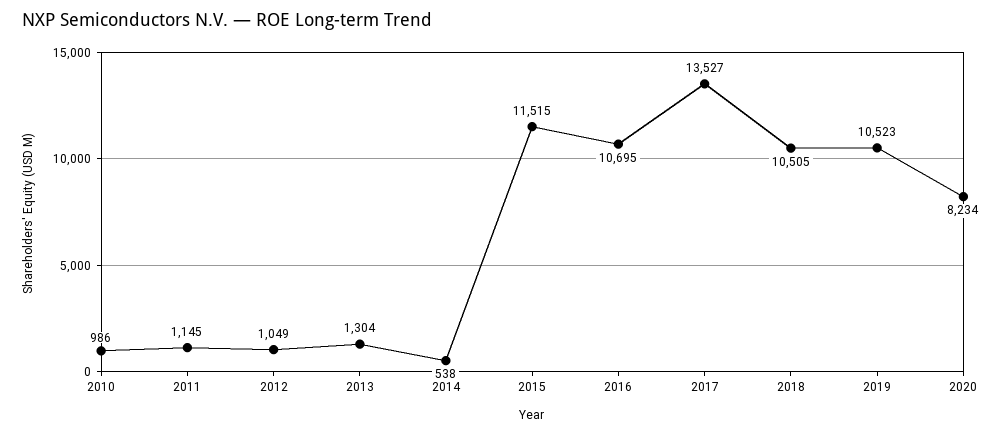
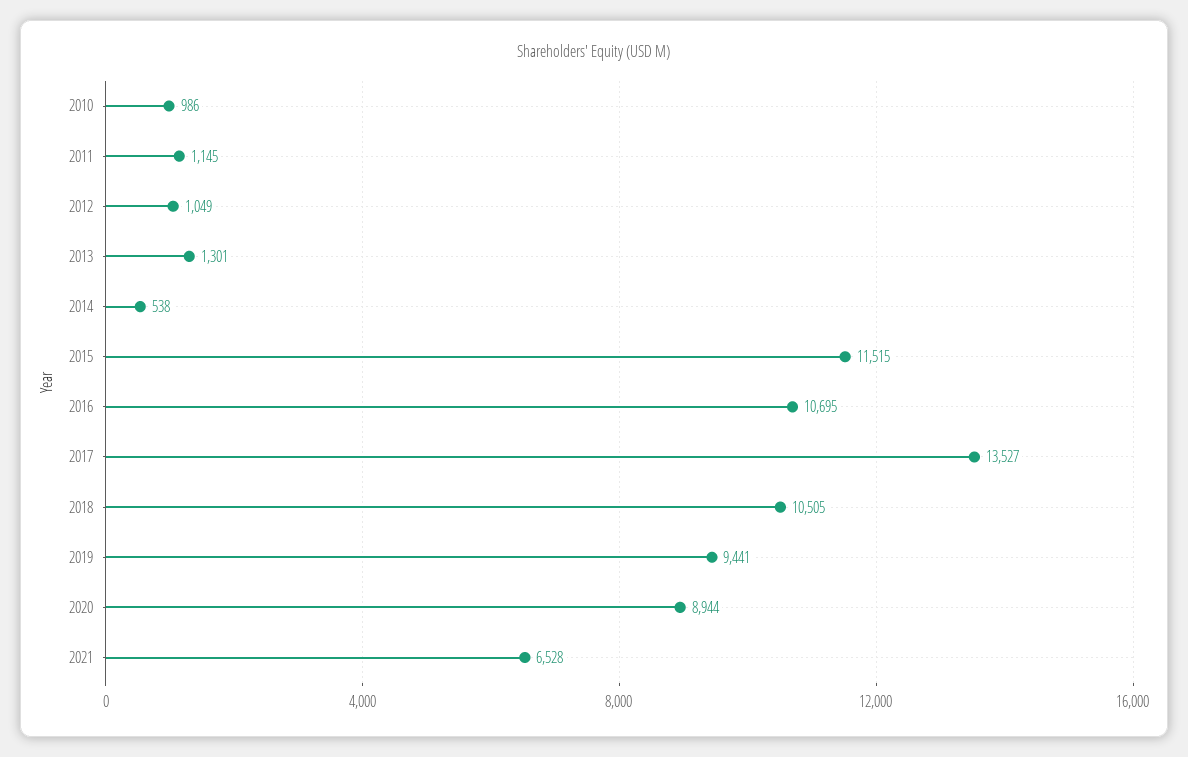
2013: 1304 -> 1301
2019: 10523 -> 9441
2020: 8234 -> 8944
2021: none -> 6528

